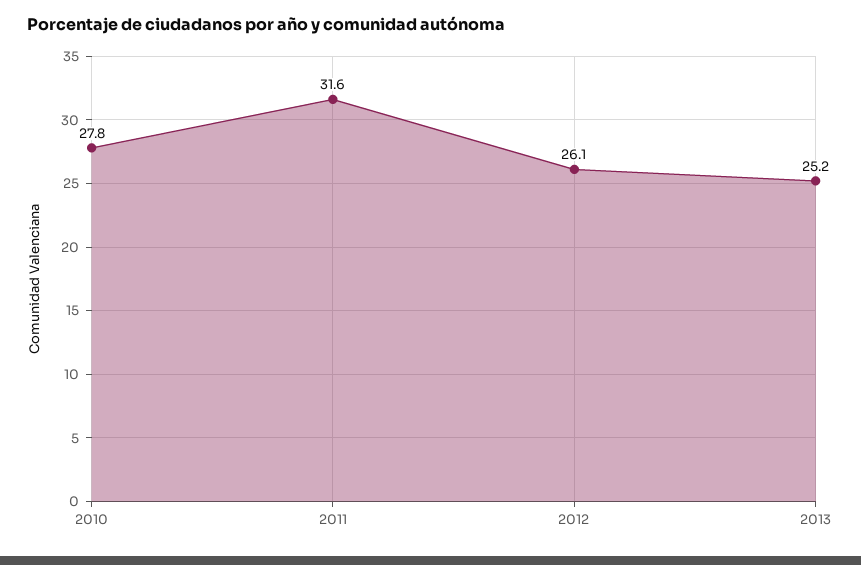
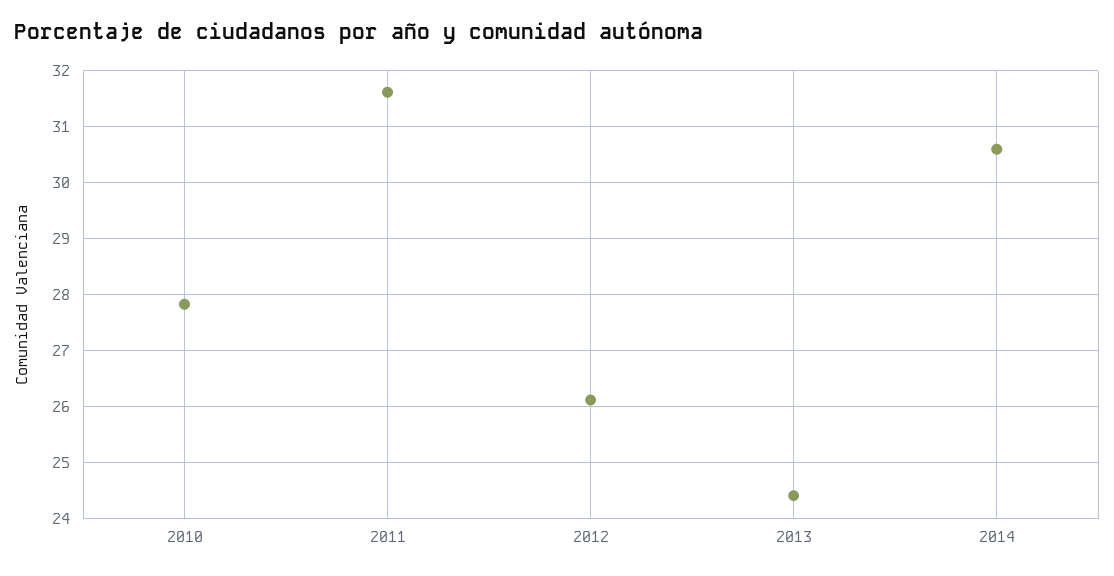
2013: 25.2 -> 24.4
2014: none -> 30.6

